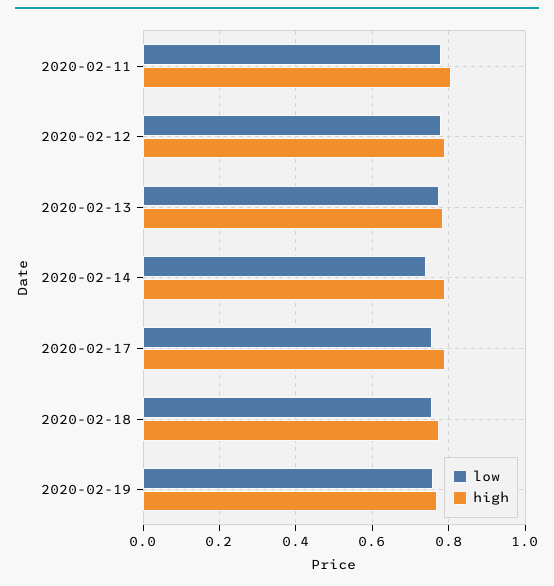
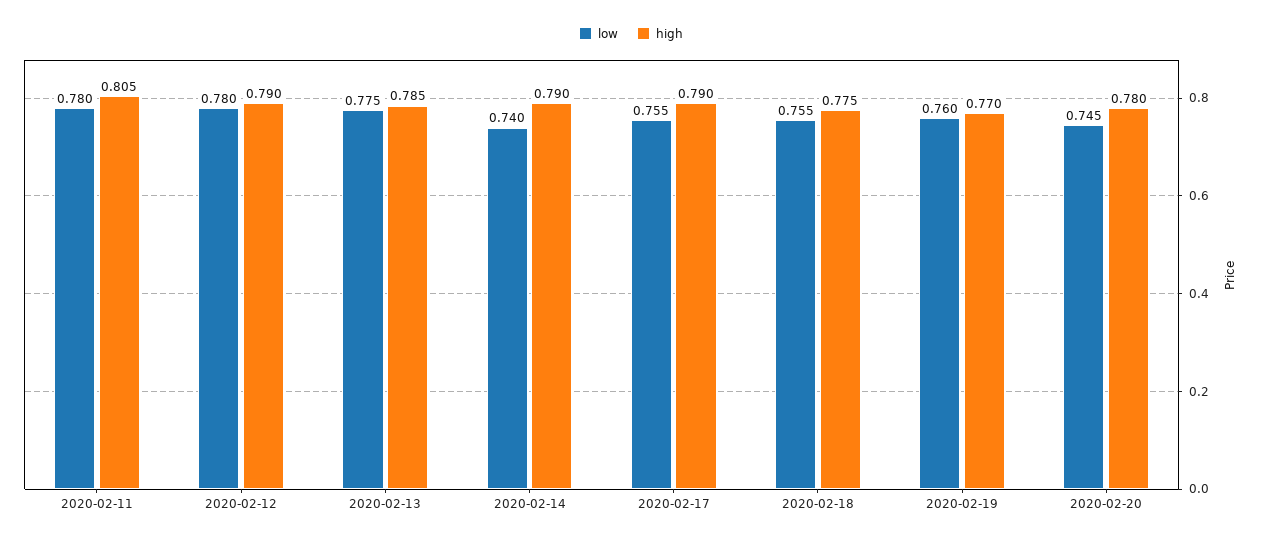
low, 2020-02-20: none -> 0.745
high, 2020-02-20: none -> 0.78

